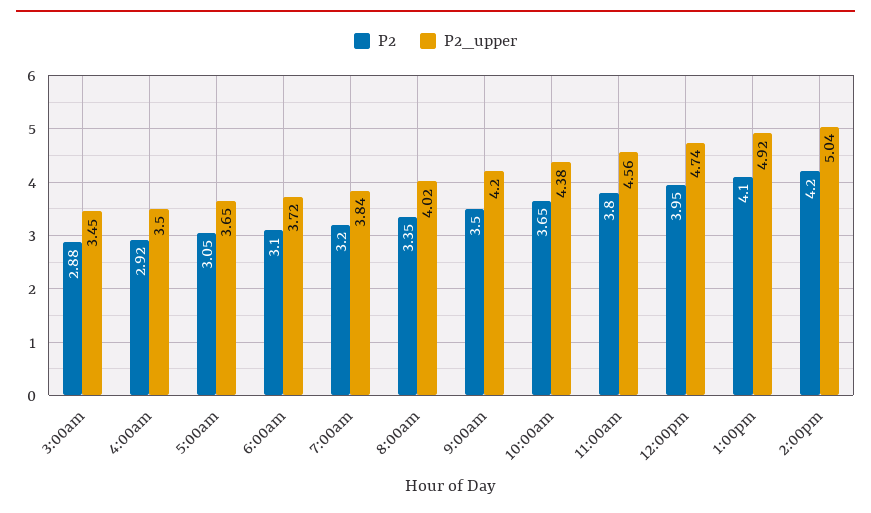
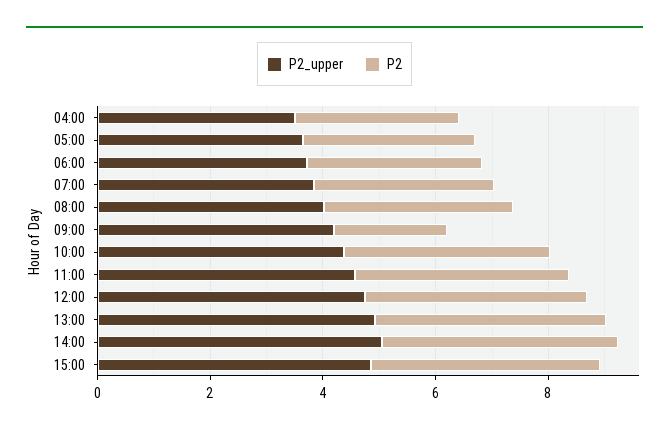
P2, 3:00am: 2.88 -> none
P2_upper, 3:00am: 3.45 -> none
P2, 9:00am: 3.5 -> 2
P2_upper, 15:00: none -> 5
P2, 15:00: none -> 4

